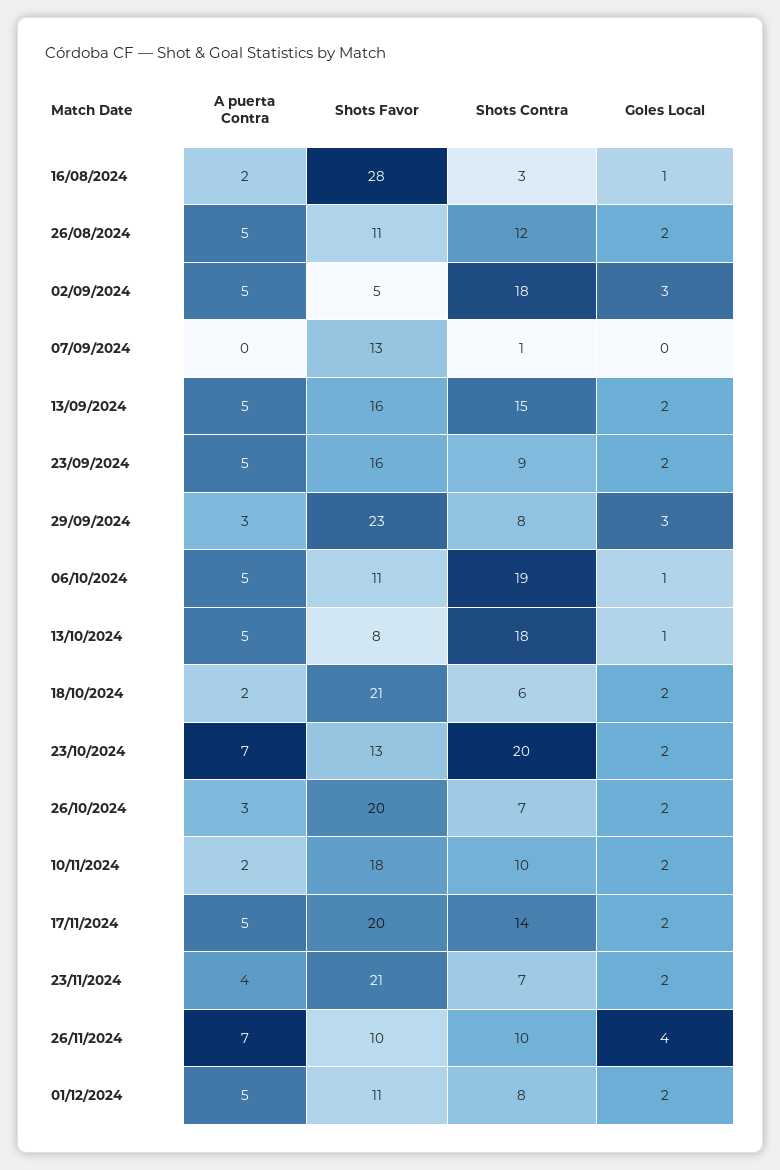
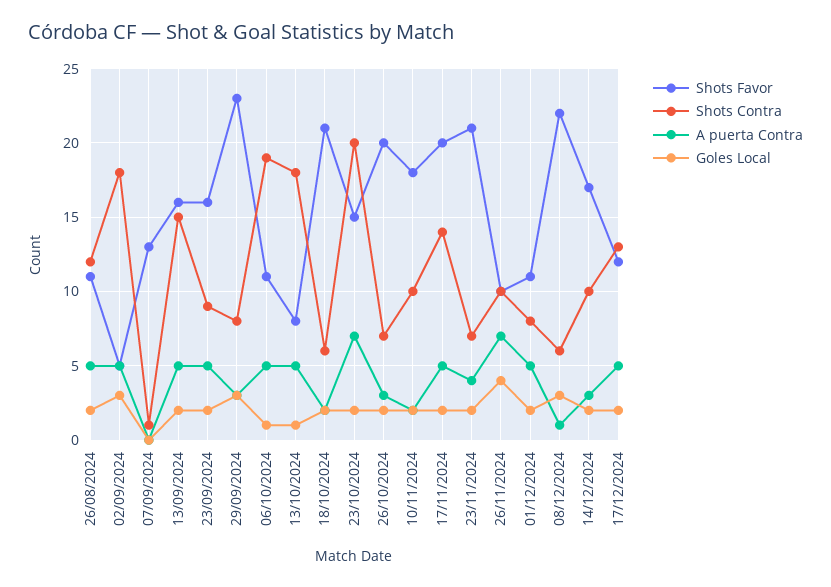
A puerta Contra, 16/08/2024: 2 -> none
Shots Favor, 16/08/2024: 28 -> none
Shots Contra, 16/08/2024: 3 -> none
Goles Local, 16/08/2024: 1 -> none
Shots Favor, 23/10/2024: 13 -> 15
Shots Favor, 08/12/2024: none -> 22
Shots Contra, 08/12/2024: none -> 6
A puerta Contra, 08/12/2024: none -> 1
Goles Local, 08/12/2024: none -> 3
Shots Favor, 14/12/2024: none -> 17
Shots Contra, 14/12/2024: none -> 10
A puerta Contra, 14/12/2024: none -> 3
Goles Local, 14/12/2024: none -> 2
Shots Favor, 17/12/2024: none -> 12
Shots Contra, 17/12/2024: none -> 13
A puerta Contra, 17/12/2024: none -> 5
Goles Local, 17/12/2024: none -> 2

